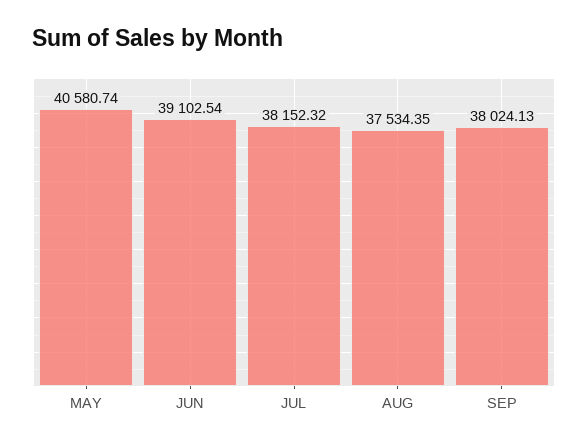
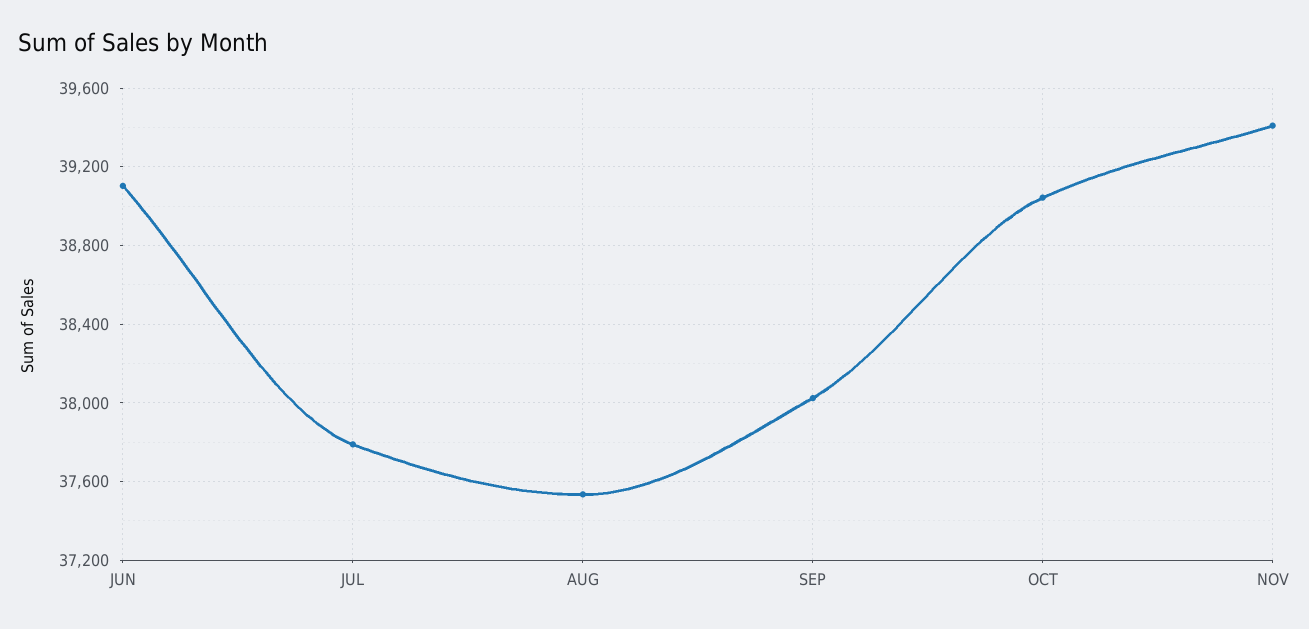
MAY: 40580.74 -> none
JUL: 38152.32 -> 37800
OCT: none -> 39050
NOV: none -> 39400

